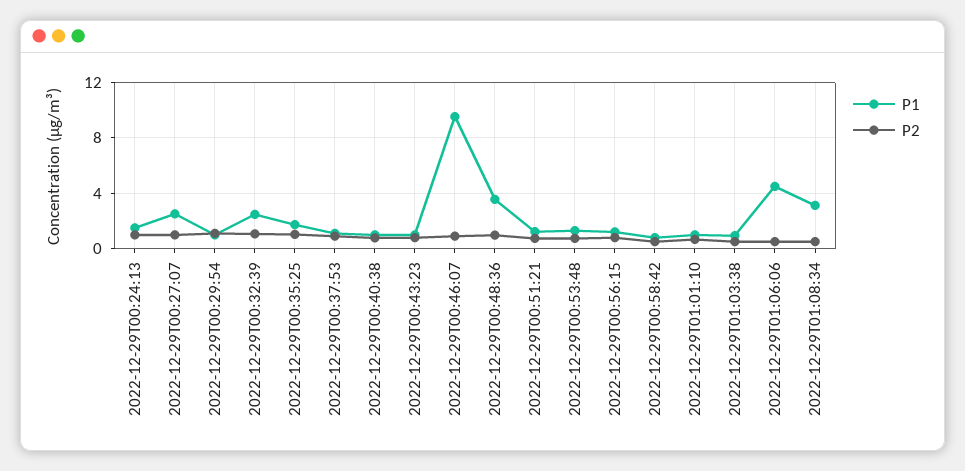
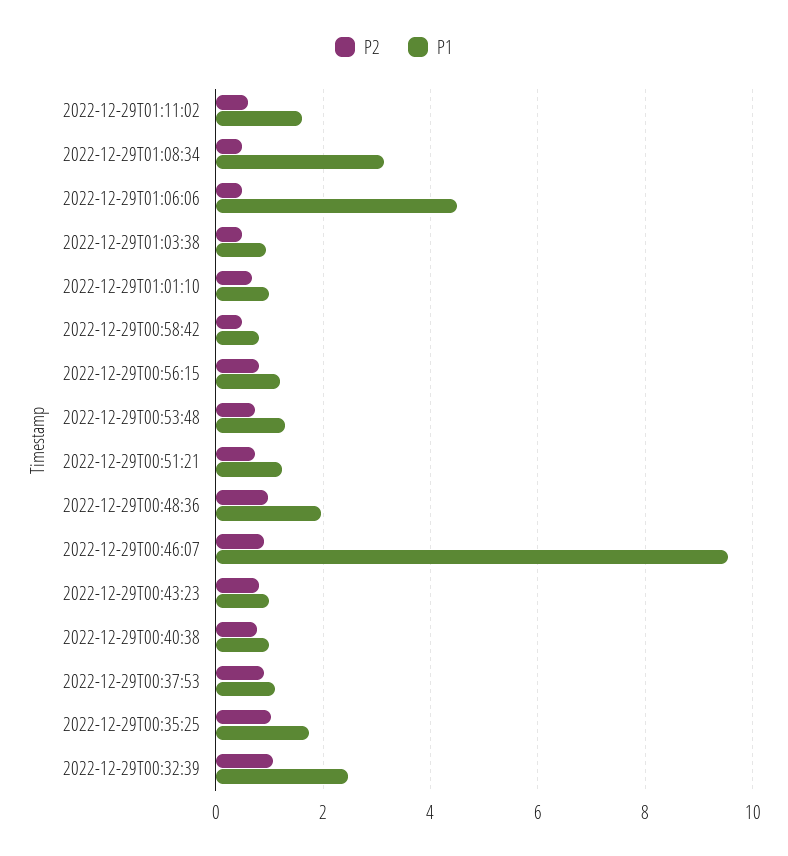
P1, 2022-12-29T00:24:13: 1.5 -> none
P2, 2022-12-29T00:24:13: 1 -> none
P1, 2022-12-29T00:27:07: 2.5 -> none
P2, 2022-12-29T00:27:07: 1 -> none
P1, 2022-12-29T00:29:54: 1 -> none
P2, 2022-12-29T00:29:54: 1 -> none
P1, 2022-12-29T00:48:36: 3.5 -> 2
P2, 2022-12-29T01:11:02: none -> 0.6
P1, 2022-12-29T01:11:02: none -> 1.6

